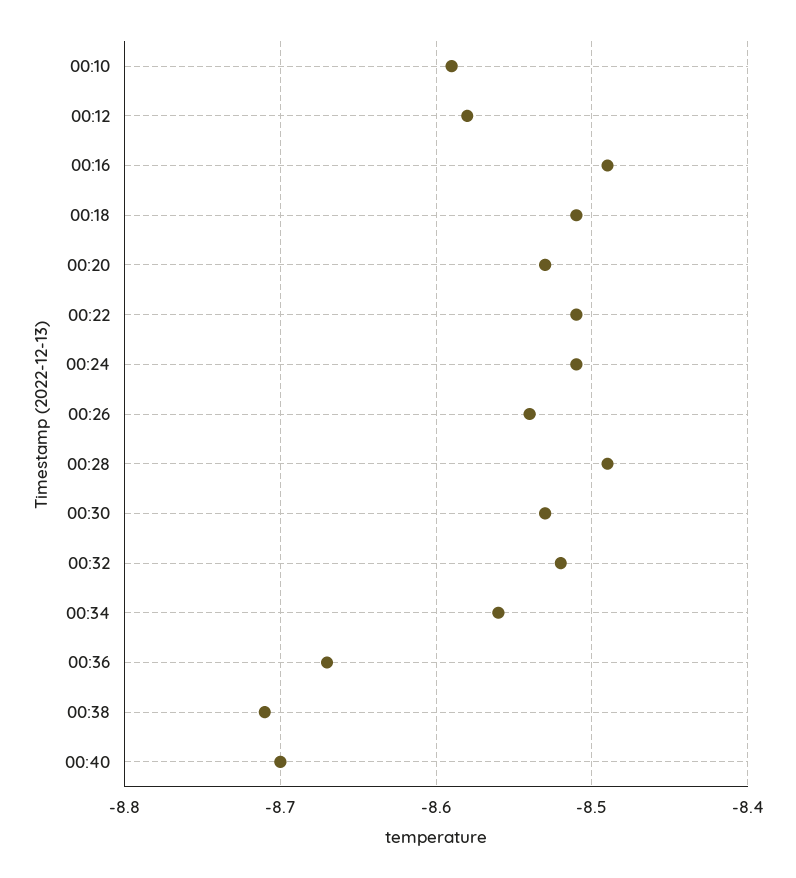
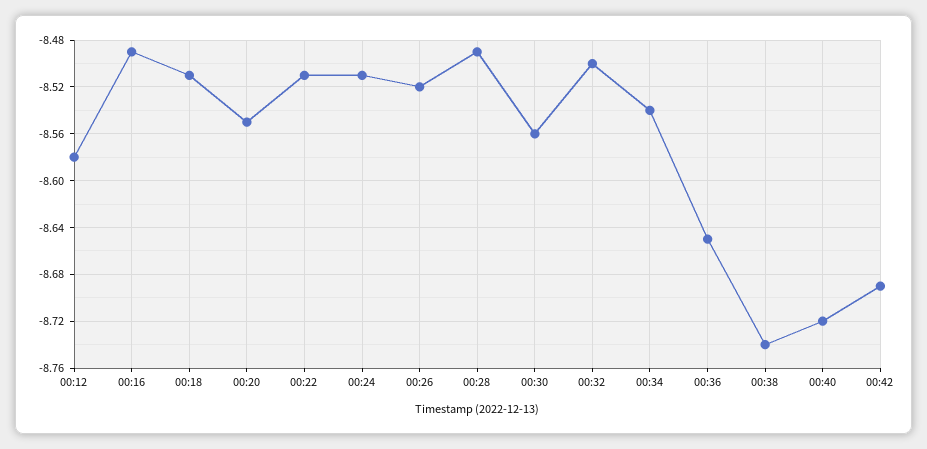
00:10: -8.59 -> none
00:20: -8.53 -> -8.55
00:26: -8.54 -> -8.52
00:30: -8.53 -> -8.56
00:32: -8.52 -> -8.5
00:34: -8.56 -> -8.54
00:36: -8.67 -> -8.65
00:38: -8.71 -> -8.74
00:40: -8.7 -> -8.72
00:42: none -> -8.69

